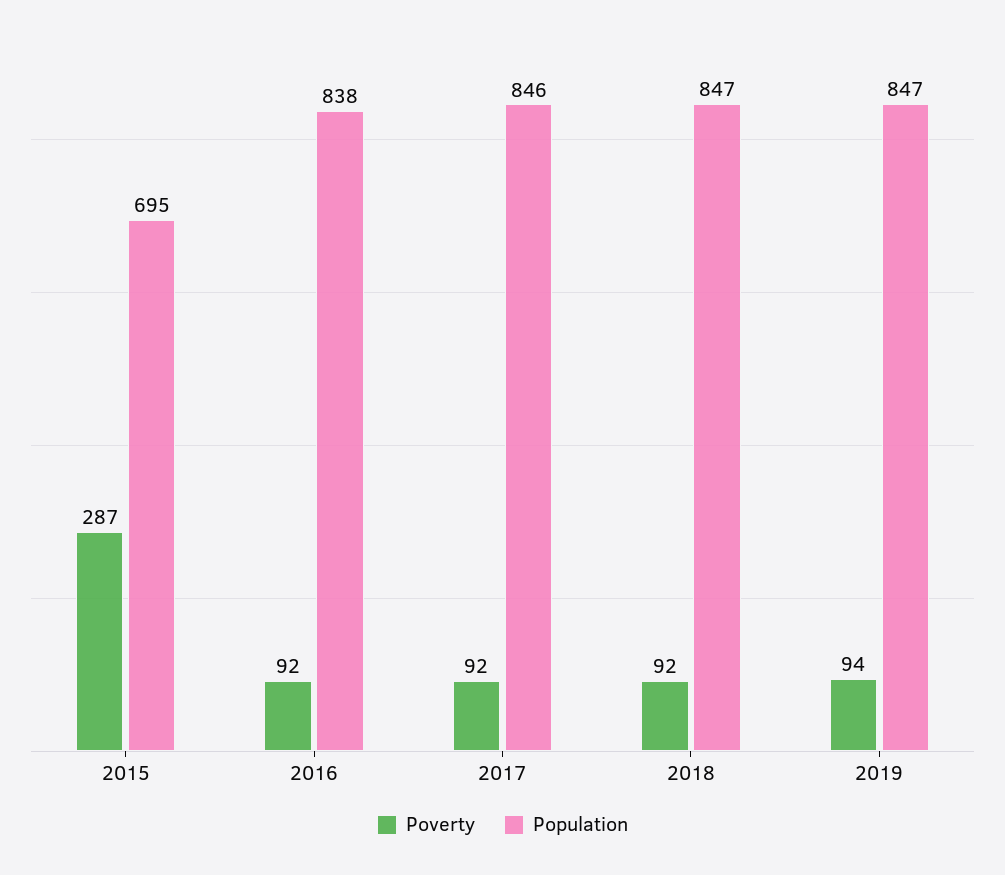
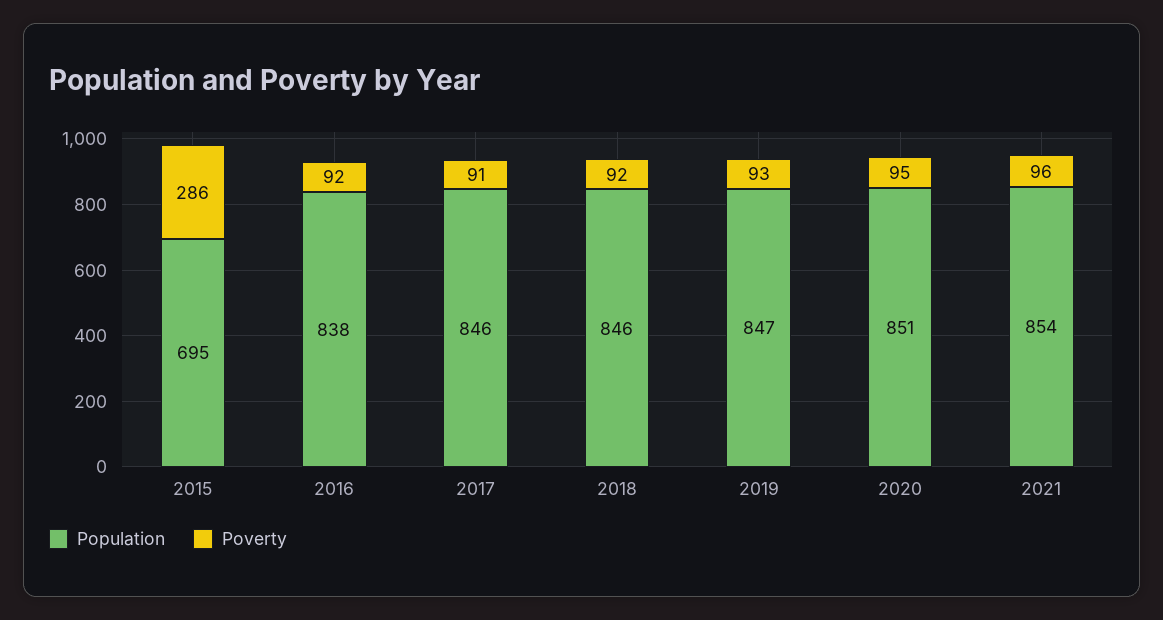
Poverty, 2015: 287 -> 286
Poverty, 2017: 92 -> 91
Population, 2018: 847 -> 846
Poverty, 2019: 94 -> 93
Population, 2020: none -> 851
Poverty, 2020: none -> 95
Population, 2021: none -> 854
Poverty, 2021: none -> 96

